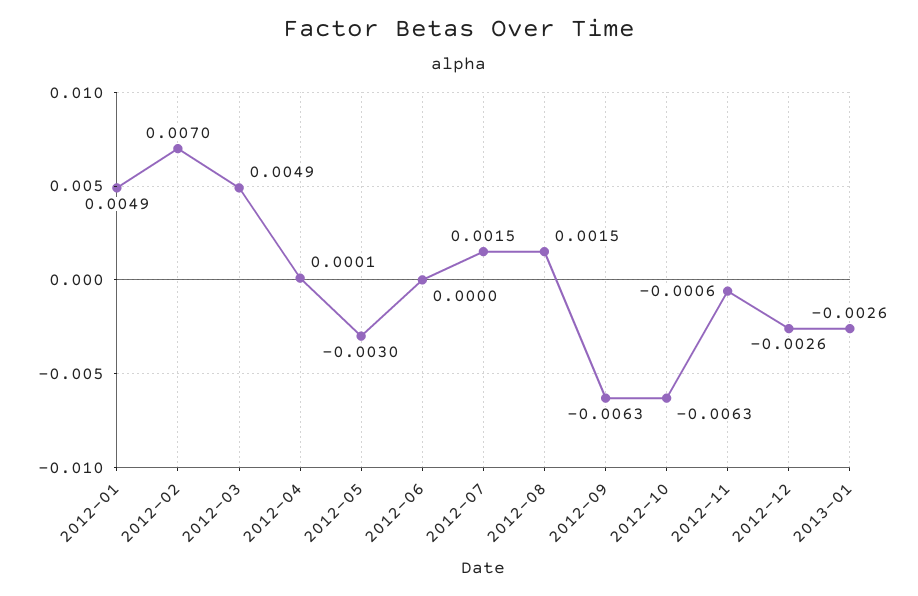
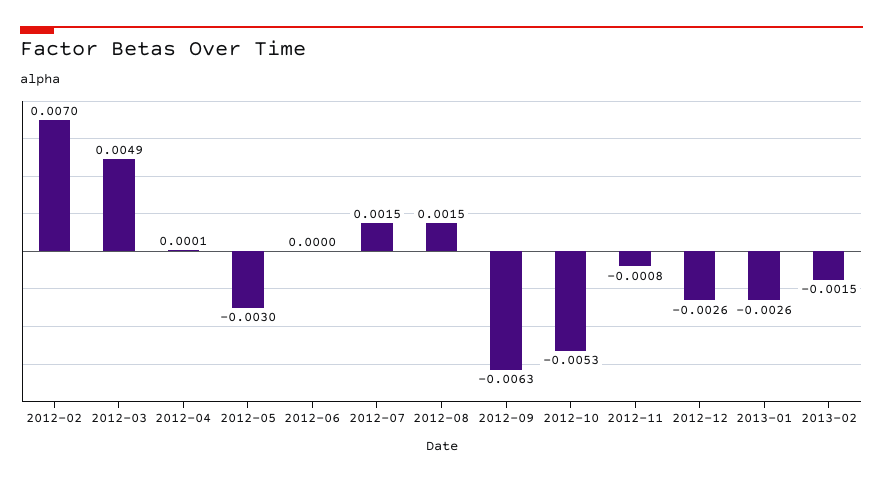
2012-01: 0.0049 -> none
2012-10: -0.0063 -> -0.0053
2012-11: -0.0006 -> -0.0008
2013-02: none -> -0.0015

